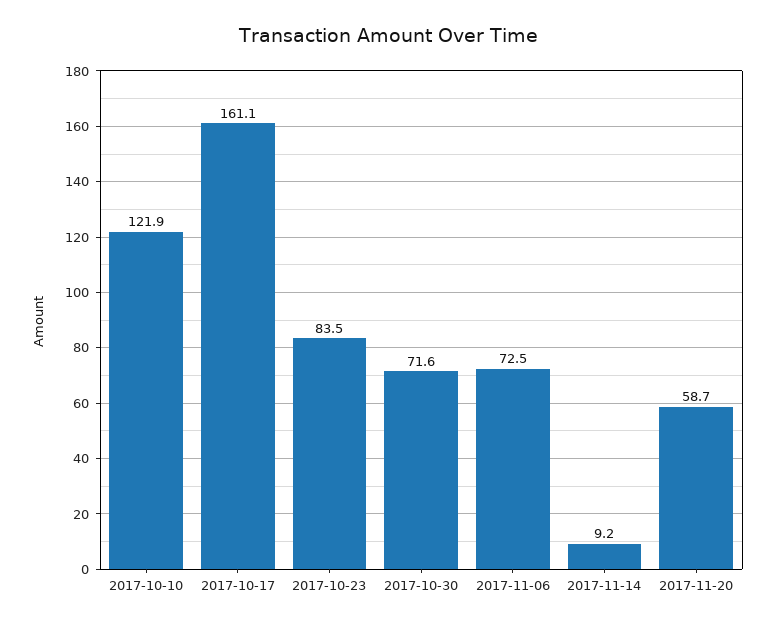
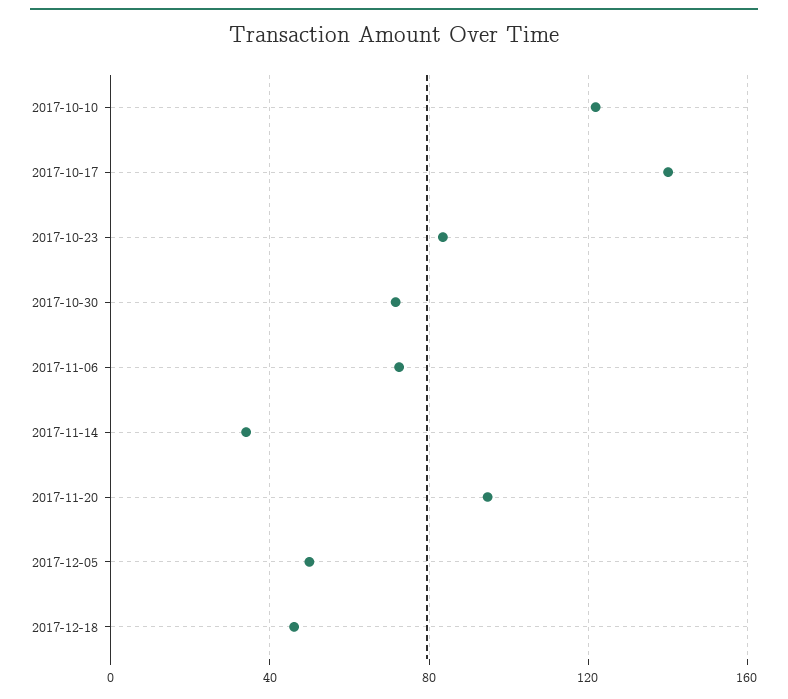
2017-10-17: 161.1 -> 140
2017-11-14: 9.2 -> 35
2017-11-20: 58.7 -> 95
2017-12-05: none -> 50
2017-12-18: none -> 45

